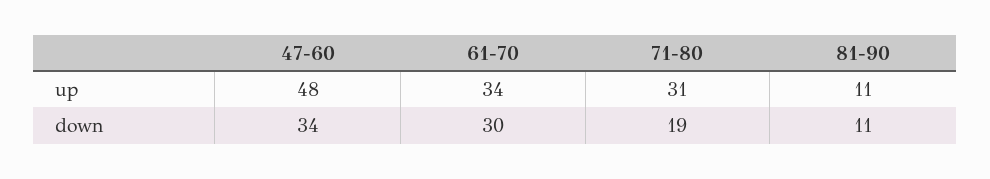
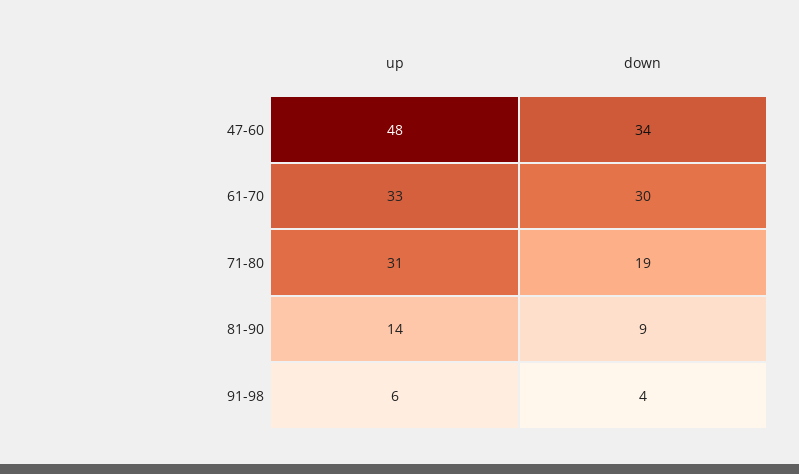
61-70, up: 34 -> 33
81-90, up: 11 -> 14
81-90, down: 11 -> 9
91-98, up: none -> 6
91-98, down: none -> 4

